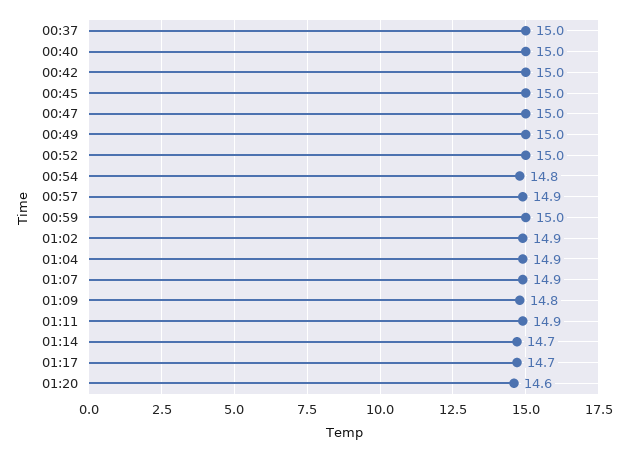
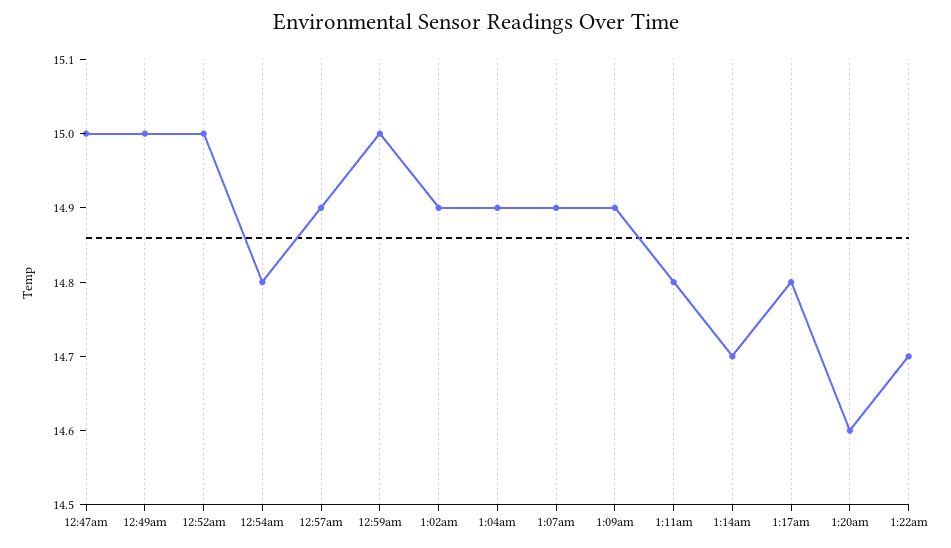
00:37: 15 -> none
00:40: 15 -> none
00:42: 15 -> none
00:45: 15 -> none
01:09: 14.8 -> 14.9
01:11: 14.9 -> 14.8
01:17: 14.7 -> 14.8
1:22am: none -> 14.7

